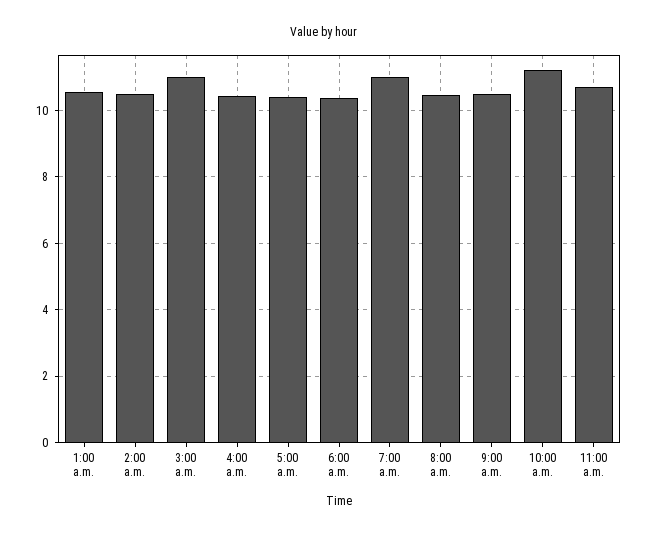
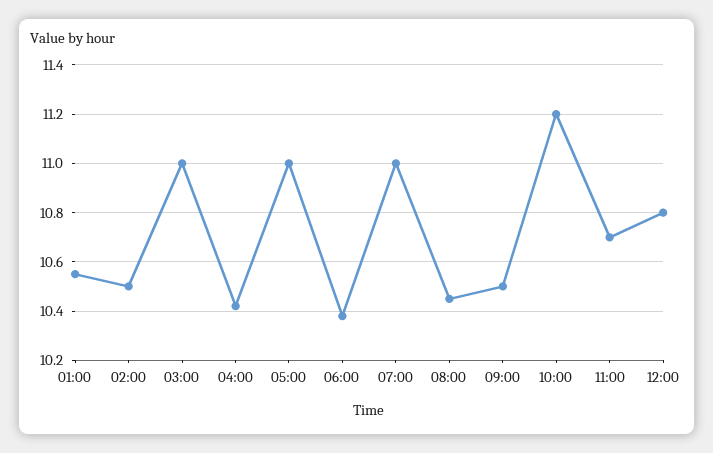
5:00 a.m.: 10.4 -> 11
12:00: none -> 10.8

